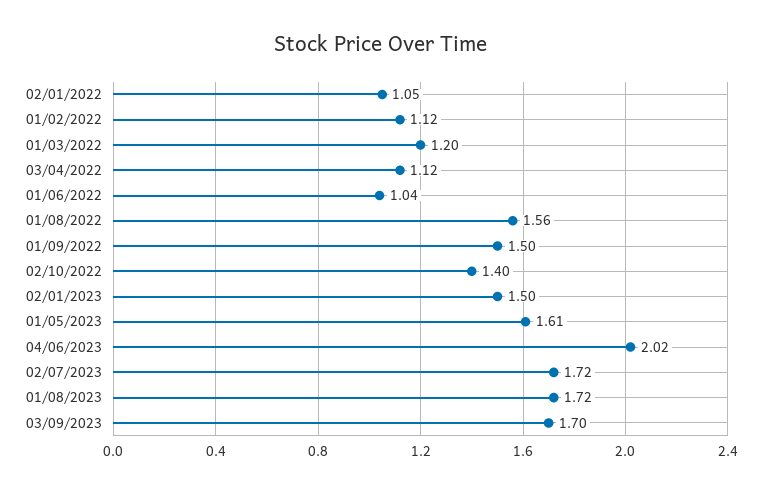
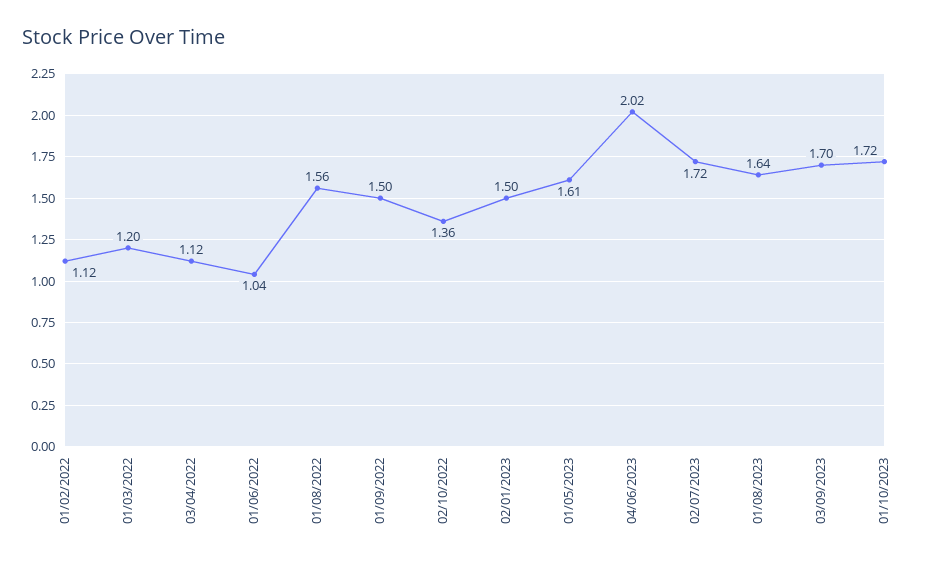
02/01/2022: 1.05 -> none
02/10/2022: 1.4 -> 1.36
01/08/2023: 1.72 -> 1.64
01/10/2023: none -> 1.72

